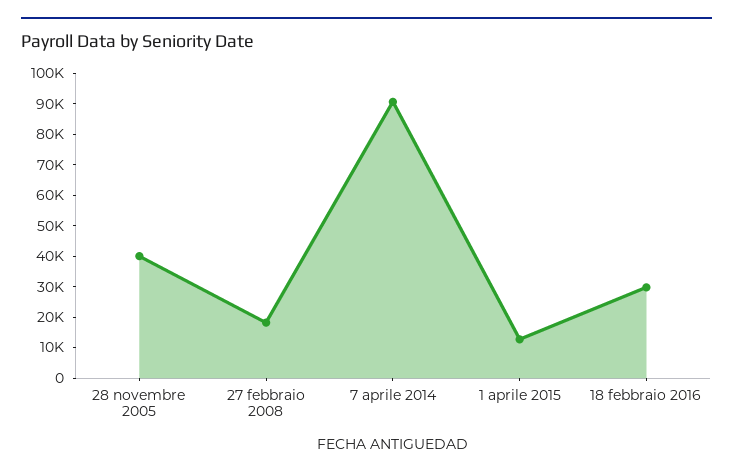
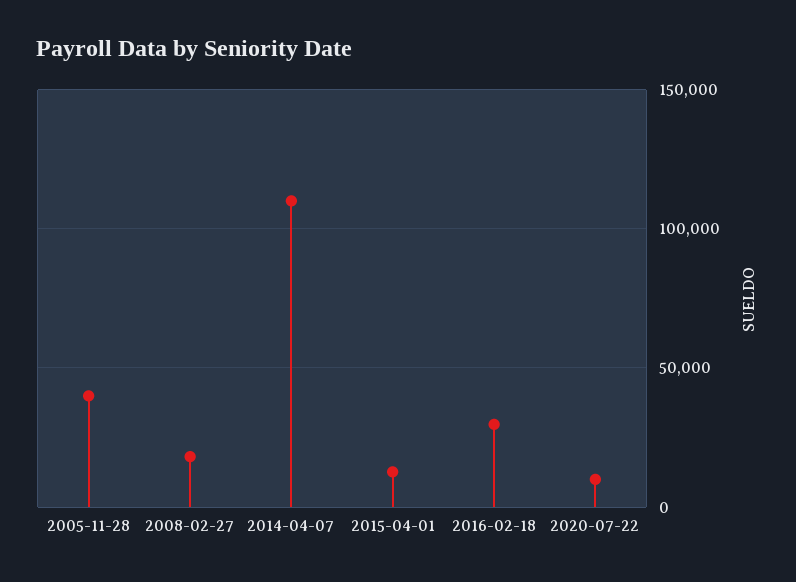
7 aprile 2014: 90000 -> 110000
2020-07-22: none -> 10000

